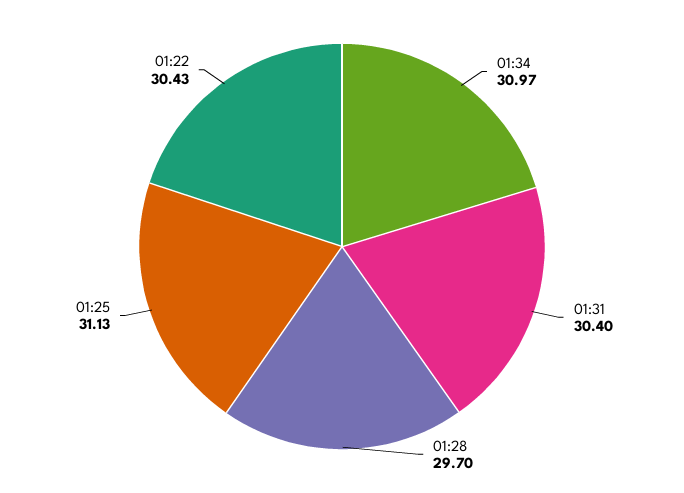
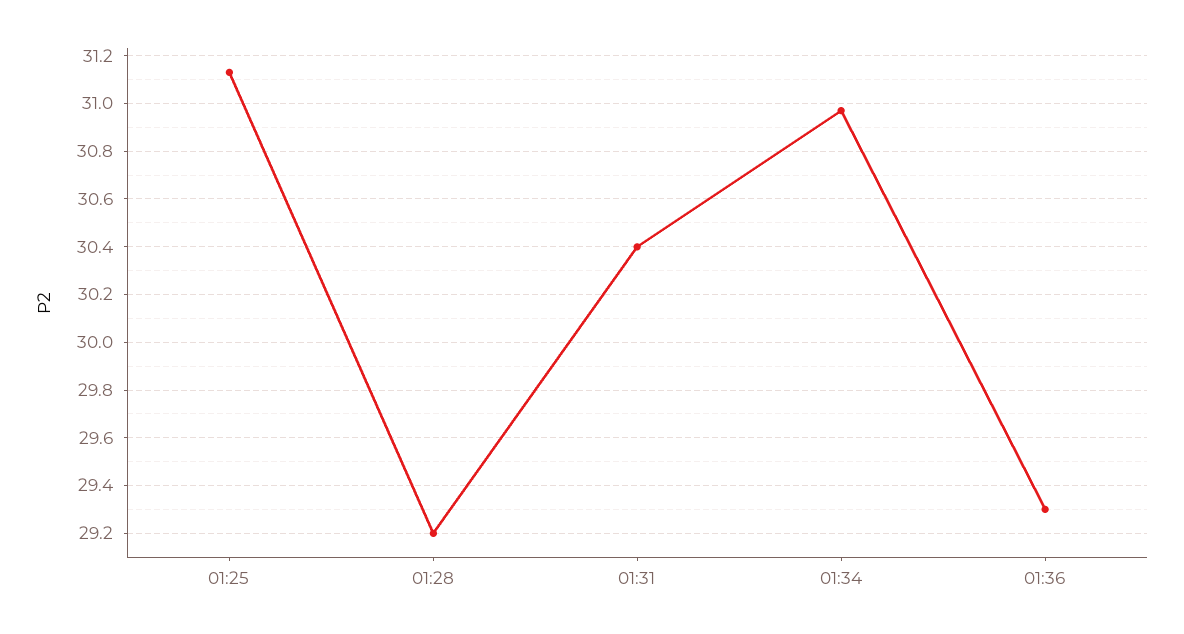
01:28: 29.7 -> 29.2
01:22: 30.43 -> none
01:36: none -> 29.3

